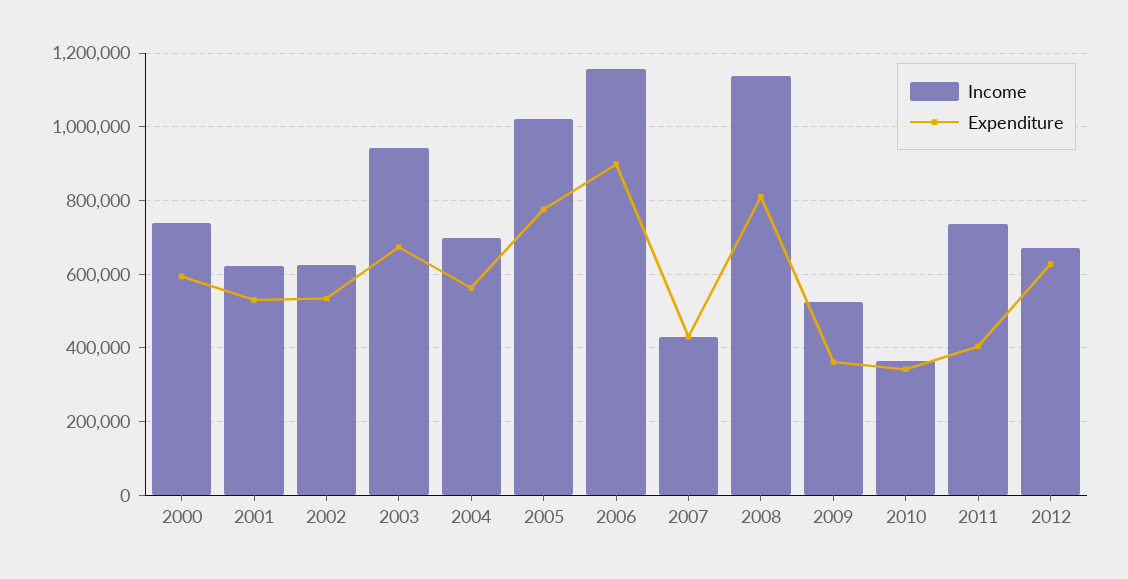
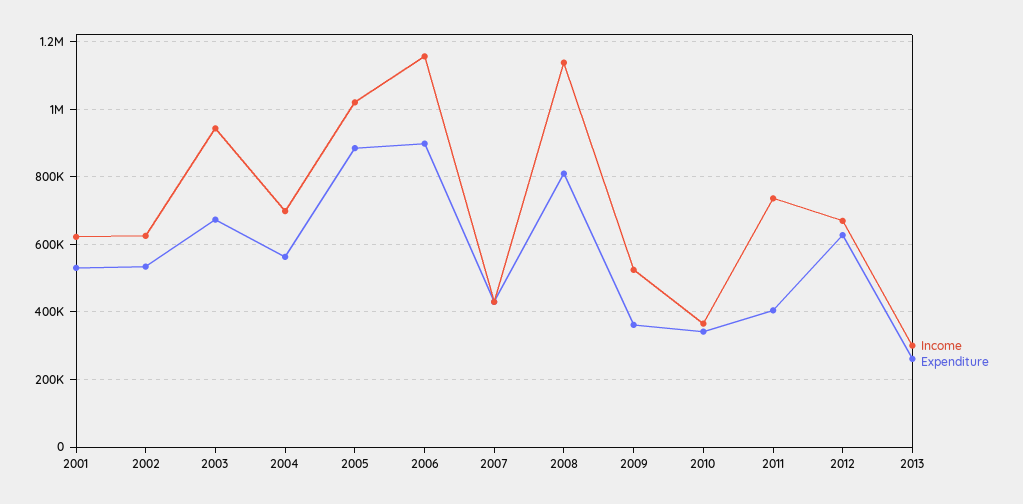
Income, 2000: 740000 -> none
Expenditure, 2000: 600000 -> none
Expenditure, 2005: 780000 -> 880000
Income, 2013: none -> 300000
Expenditure, 2013: none -> 260000

